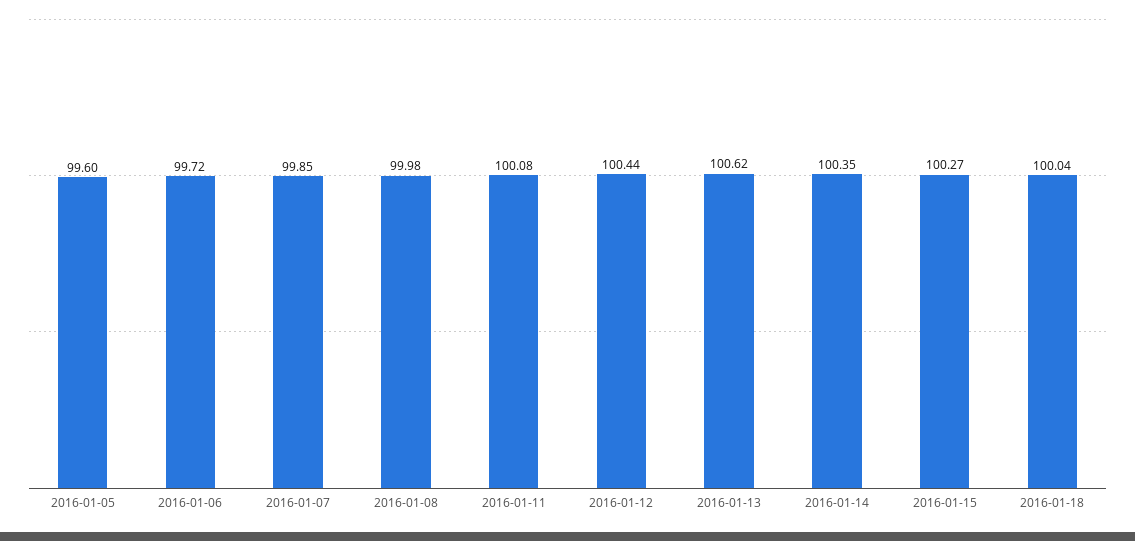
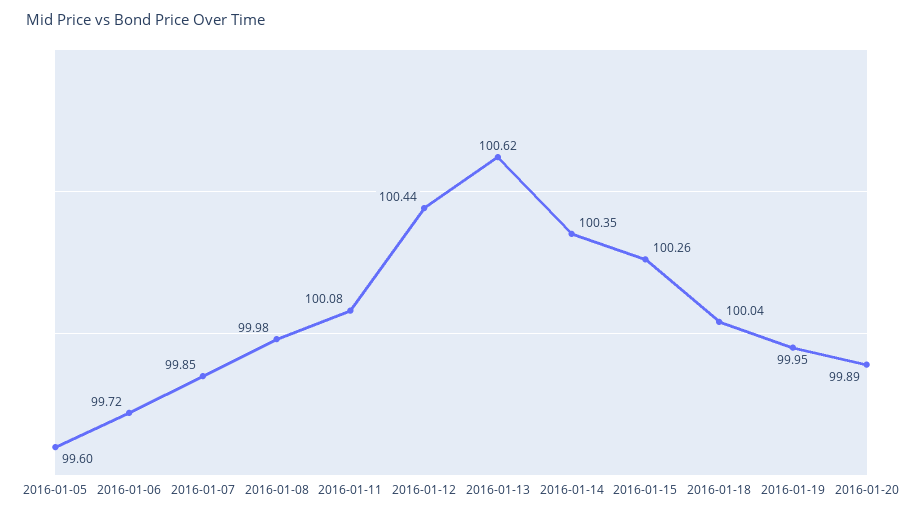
2016-01-15: 100.27 -> 100.26
2016-01-19: none -> 99.95
2016-01-20: none -> 99.89

